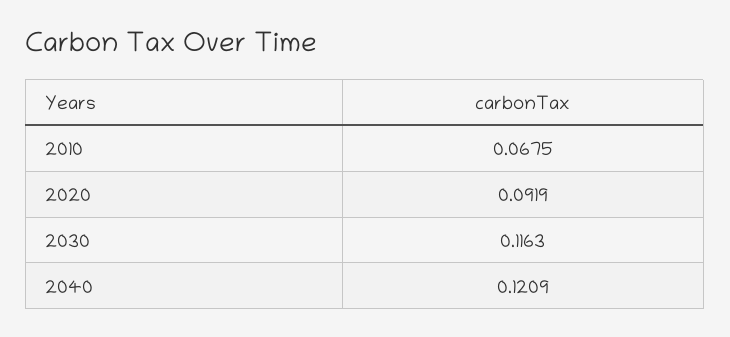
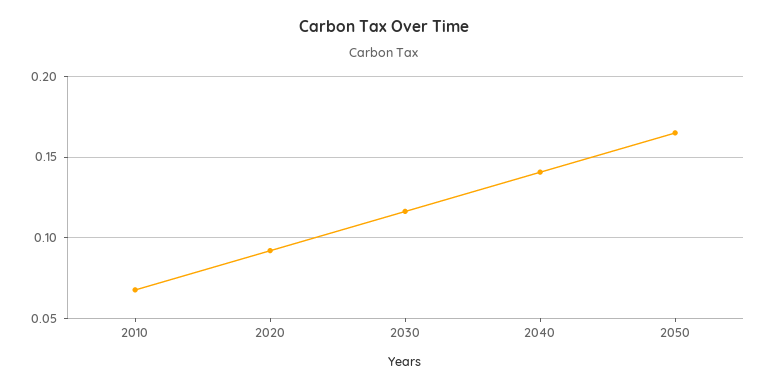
2040: 0.1209 -> 0.14
2050: none -> 0.165

